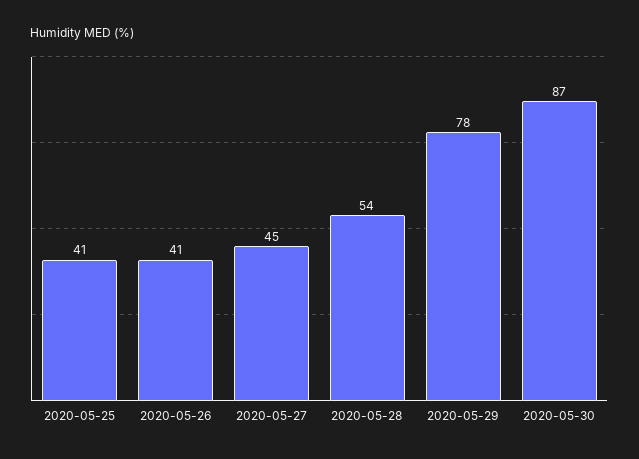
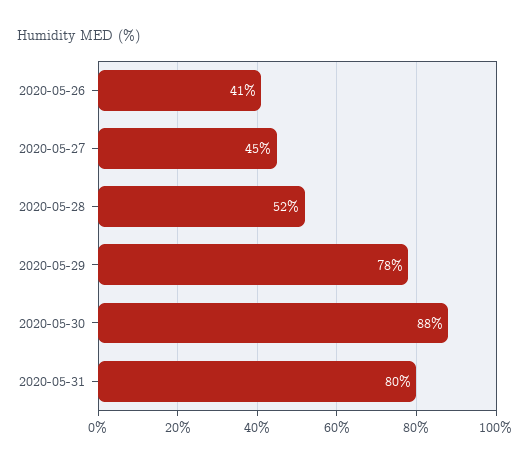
2020-05-25: 41 -> none
2020-05-28: 54 -> 52
2020-05-30: 87 -> 88
2020-05-31: none -> 80

